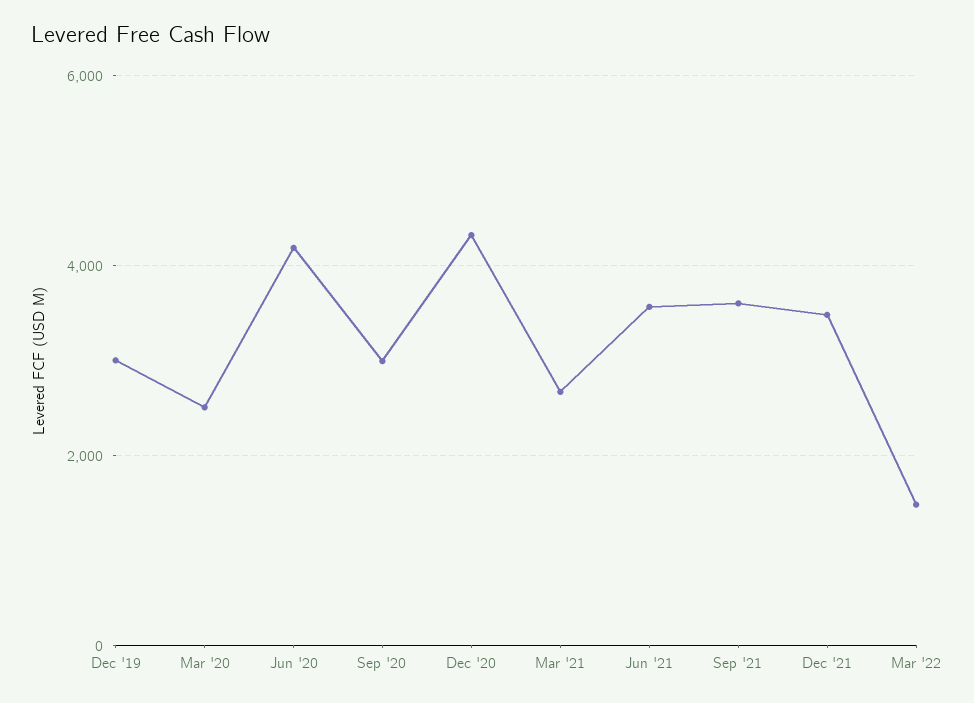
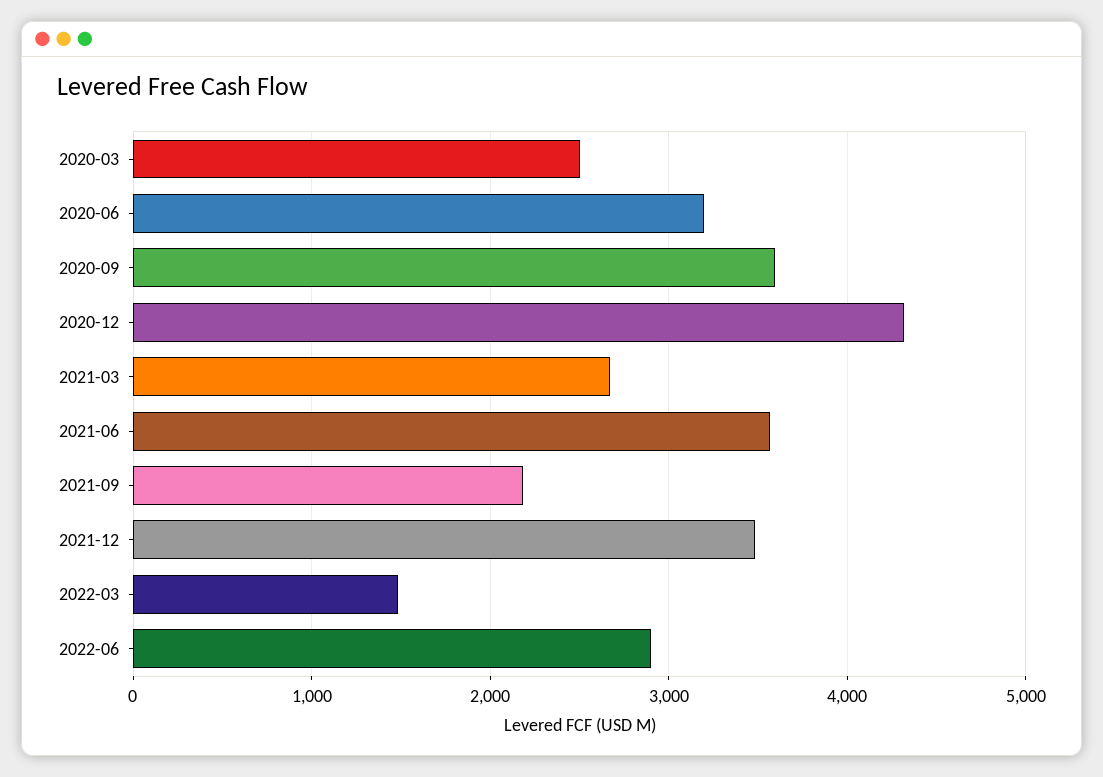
Dec '19: 3000 -> none
Jun '20: 4200 -> 3200
Sep '20: 3000 -> 3600
Sep '21: 3600 -> 2200
2022-06: none -> 2900

